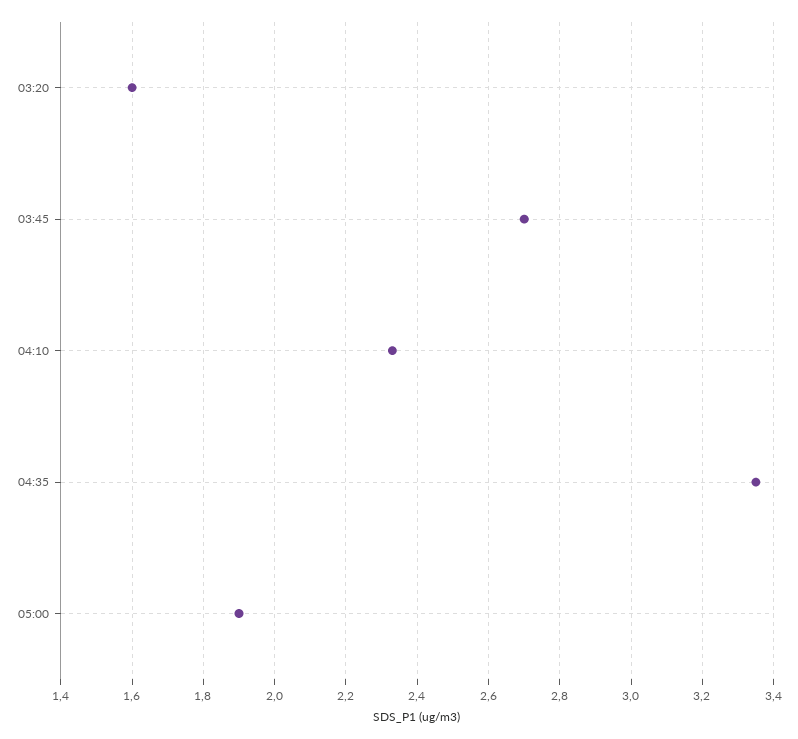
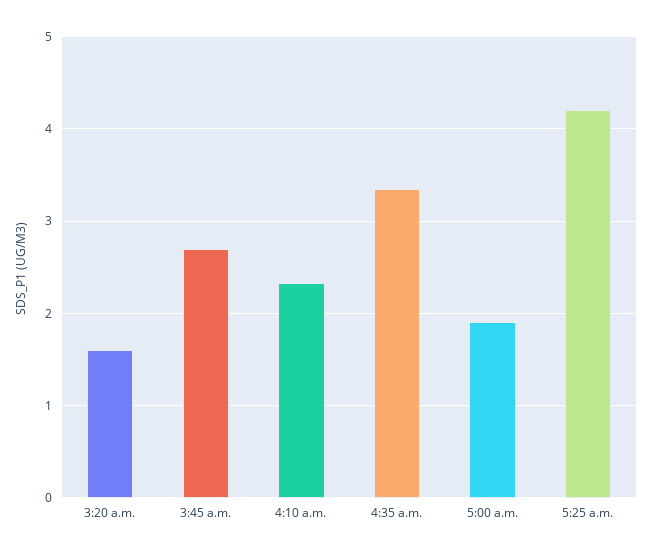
5:25 a.m.: none -> 4.2

